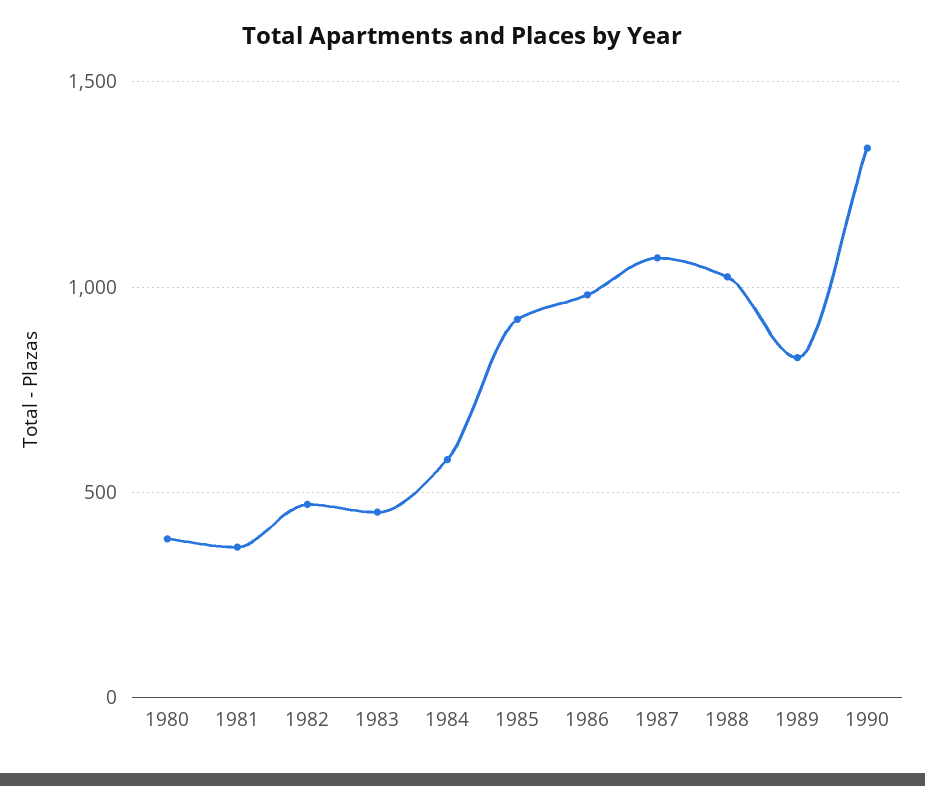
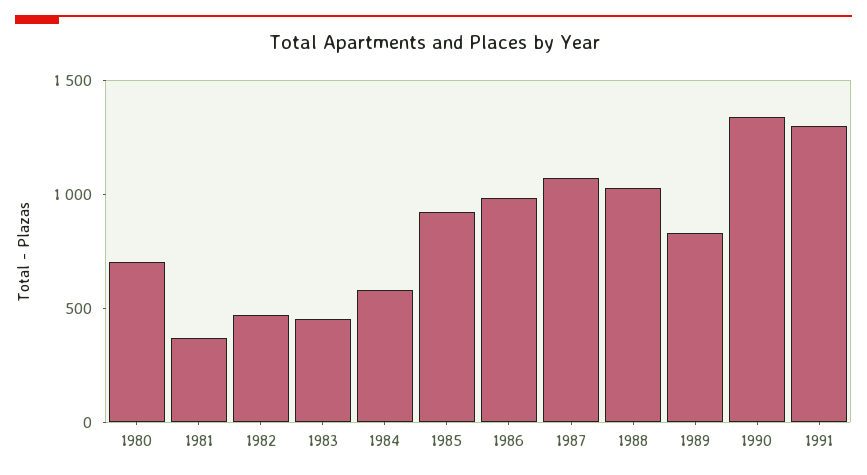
1980: 400 -> 700
1991: none -> 1300

